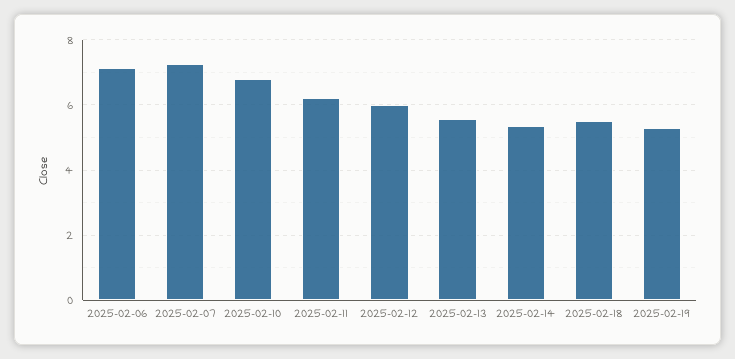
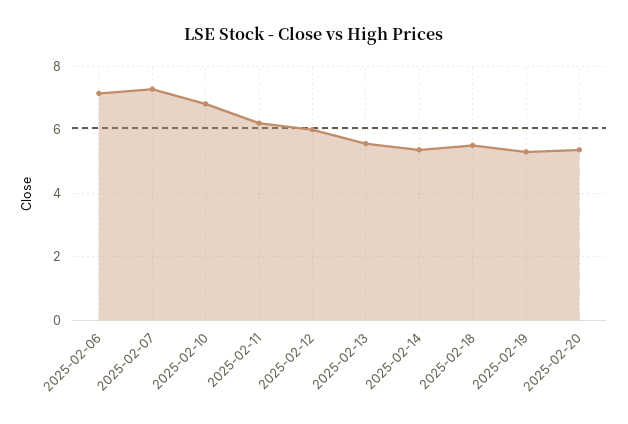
2025-02-20: none -> 5.4

